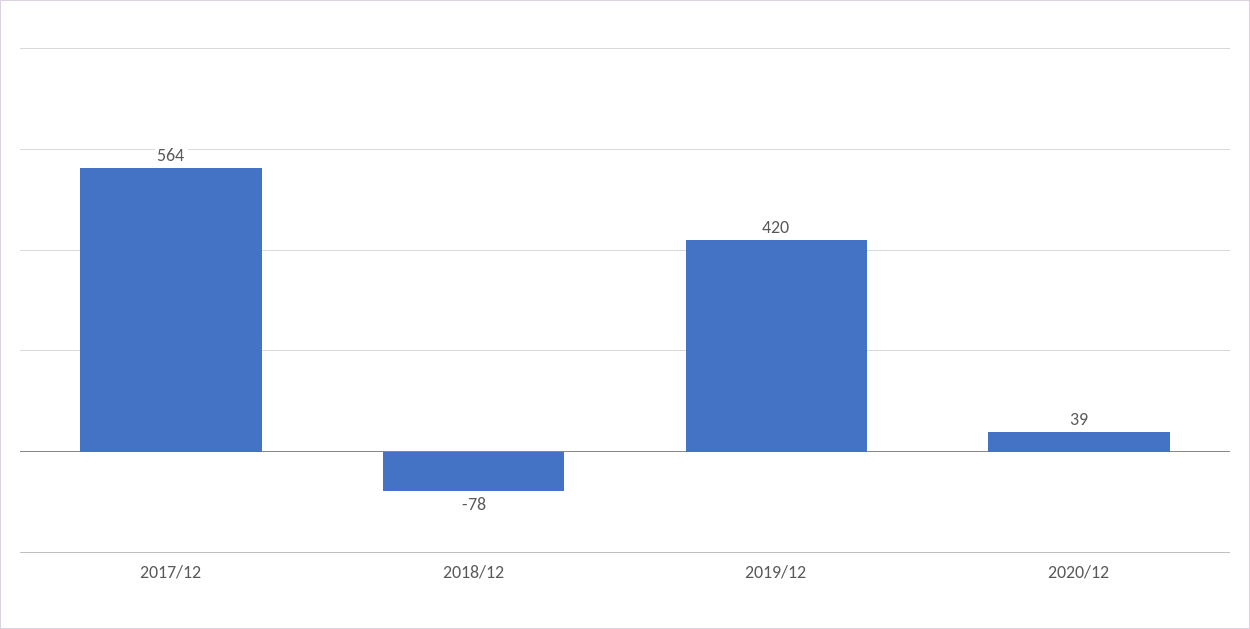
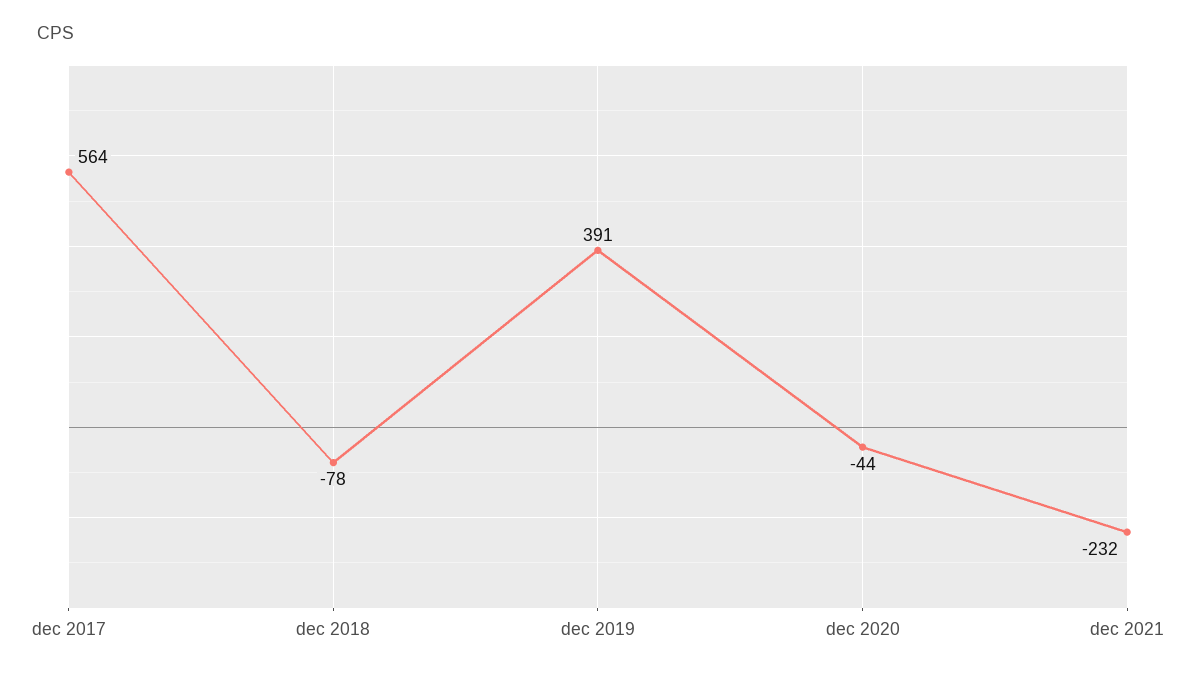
2019/12: 420 -> 391
2020/12: 39 -> -44
dec 2021: none -> -232

